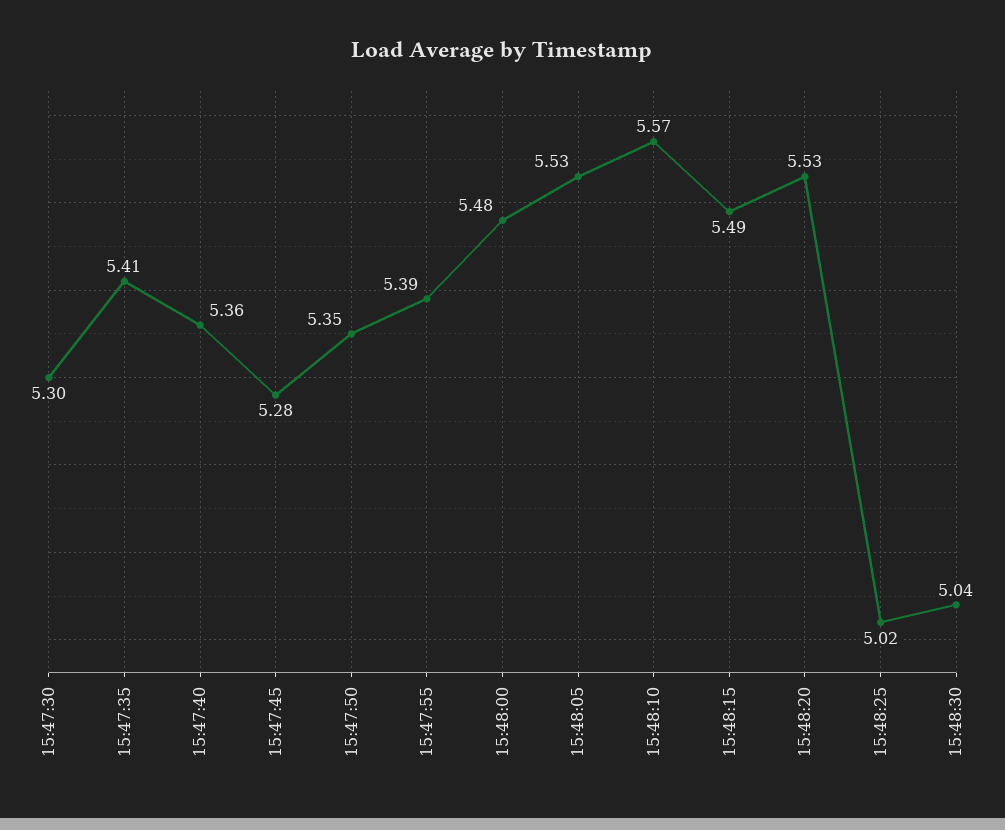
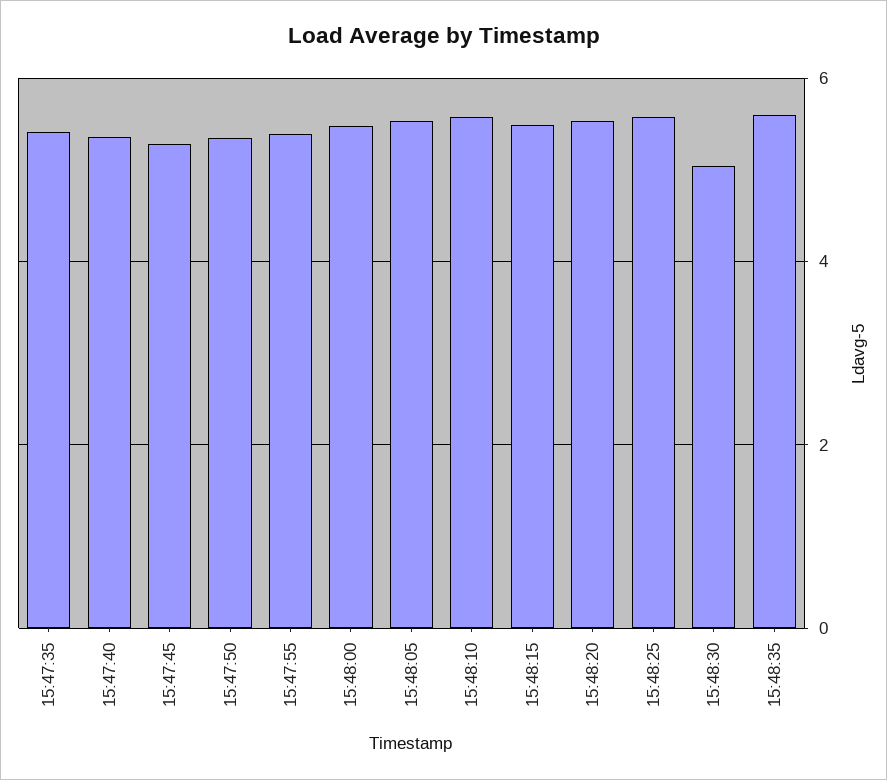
15:47:30: 5.3 -> none
15:48:25: 5.02 -> 5.6
15:48:35: none -> 5.6

